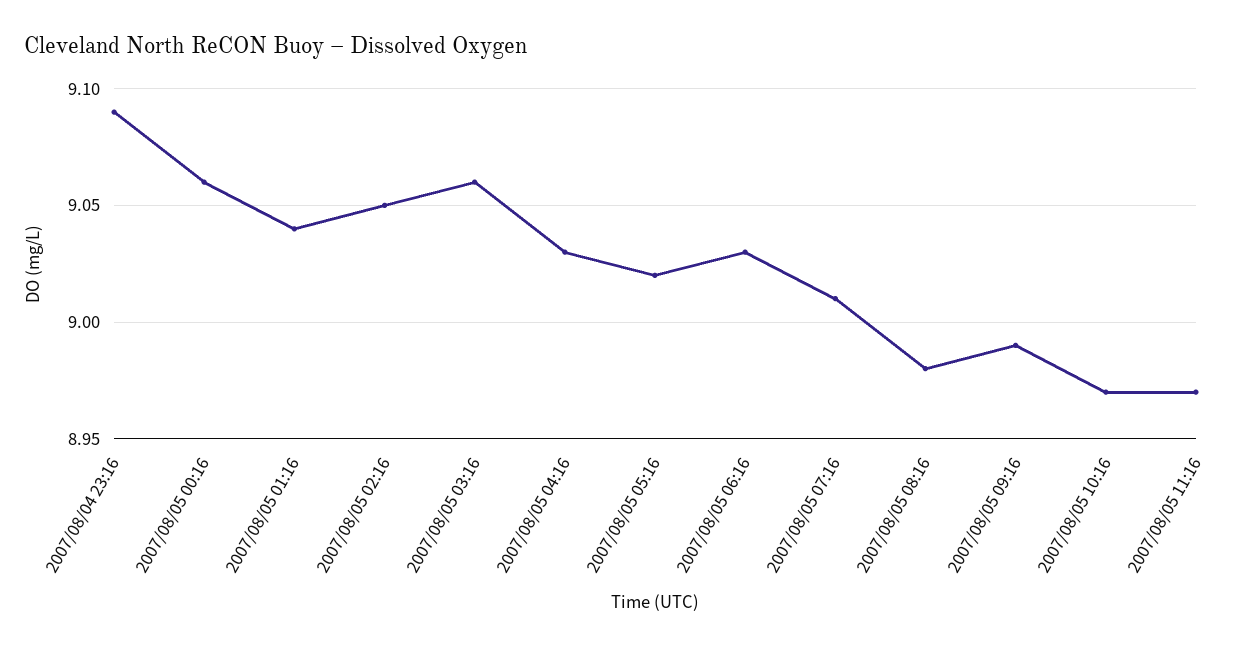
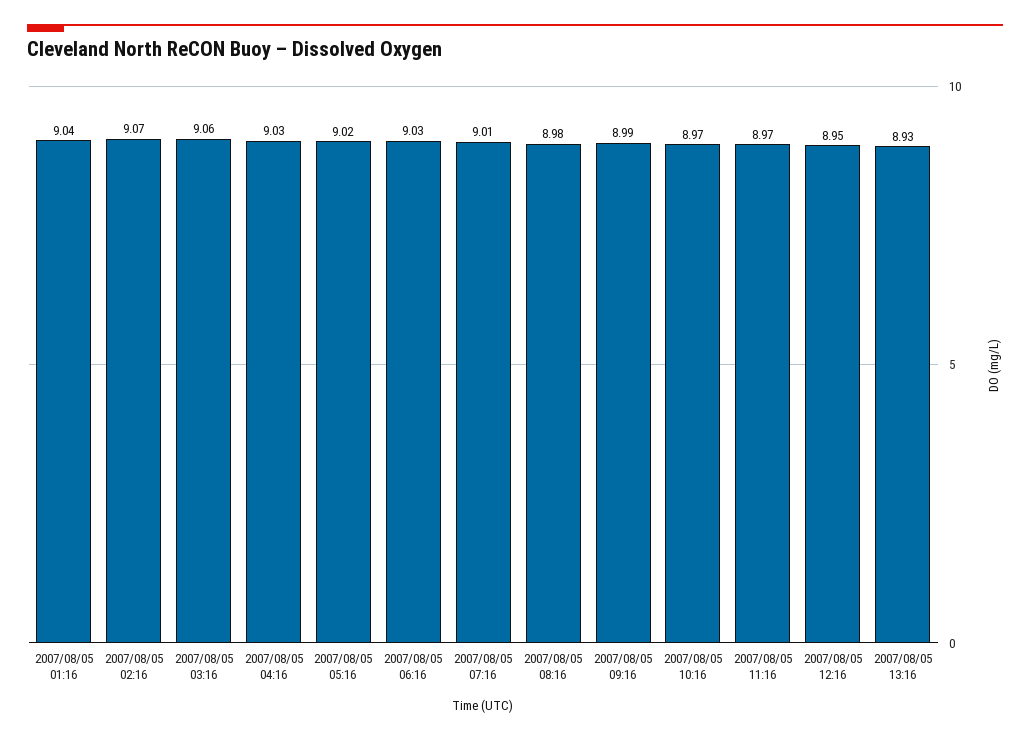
2007/08/04 23:16: 9.09 -> none
2007/08/05 00:16: 9.06 -> none
2007/08/05 02:16: 9.05 -> 9.07
2007/08/05 12:16: none -> 8.95
2007/08/05 13:16: none -> 8.93

